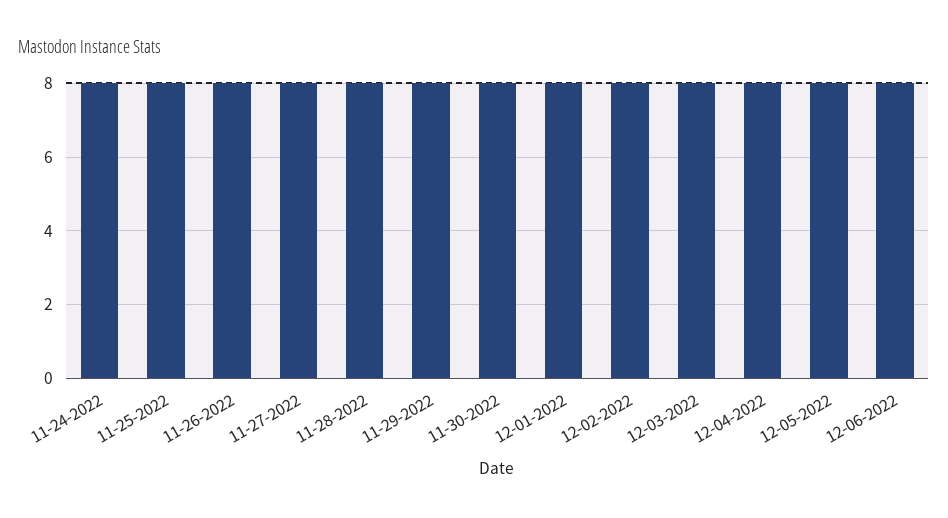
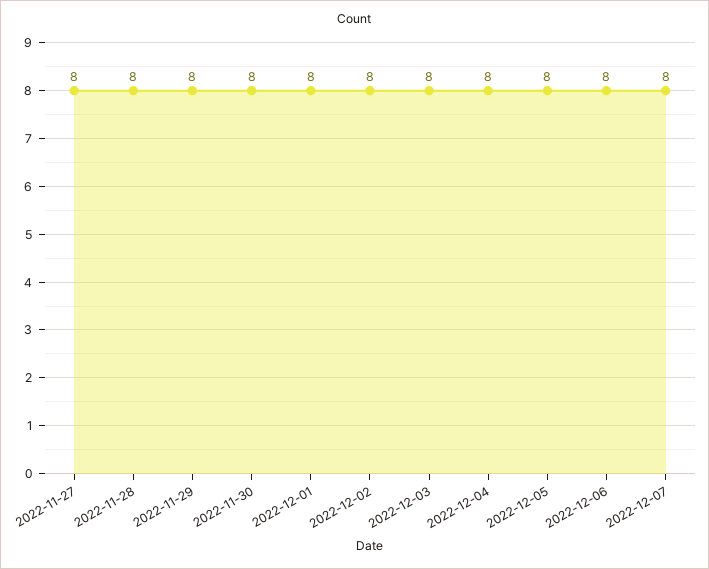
11-24-2022: 8 -> none
11-25-2022: 8 -> none
11-26-2022: 8 -> none
2022-12-07: none -> 8

